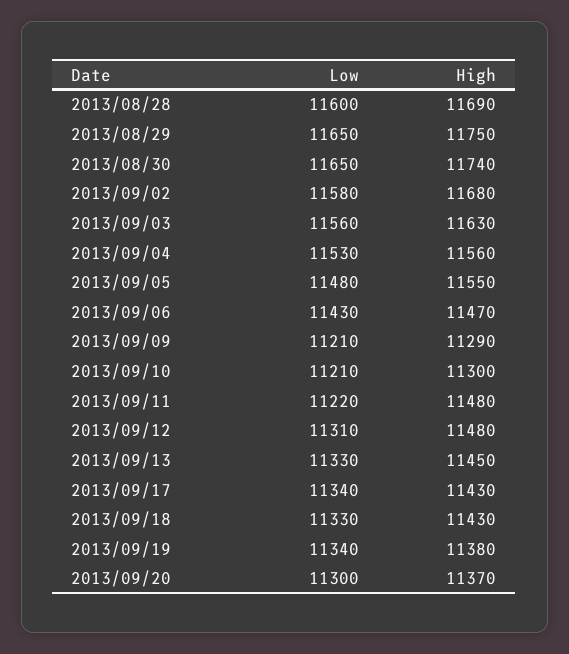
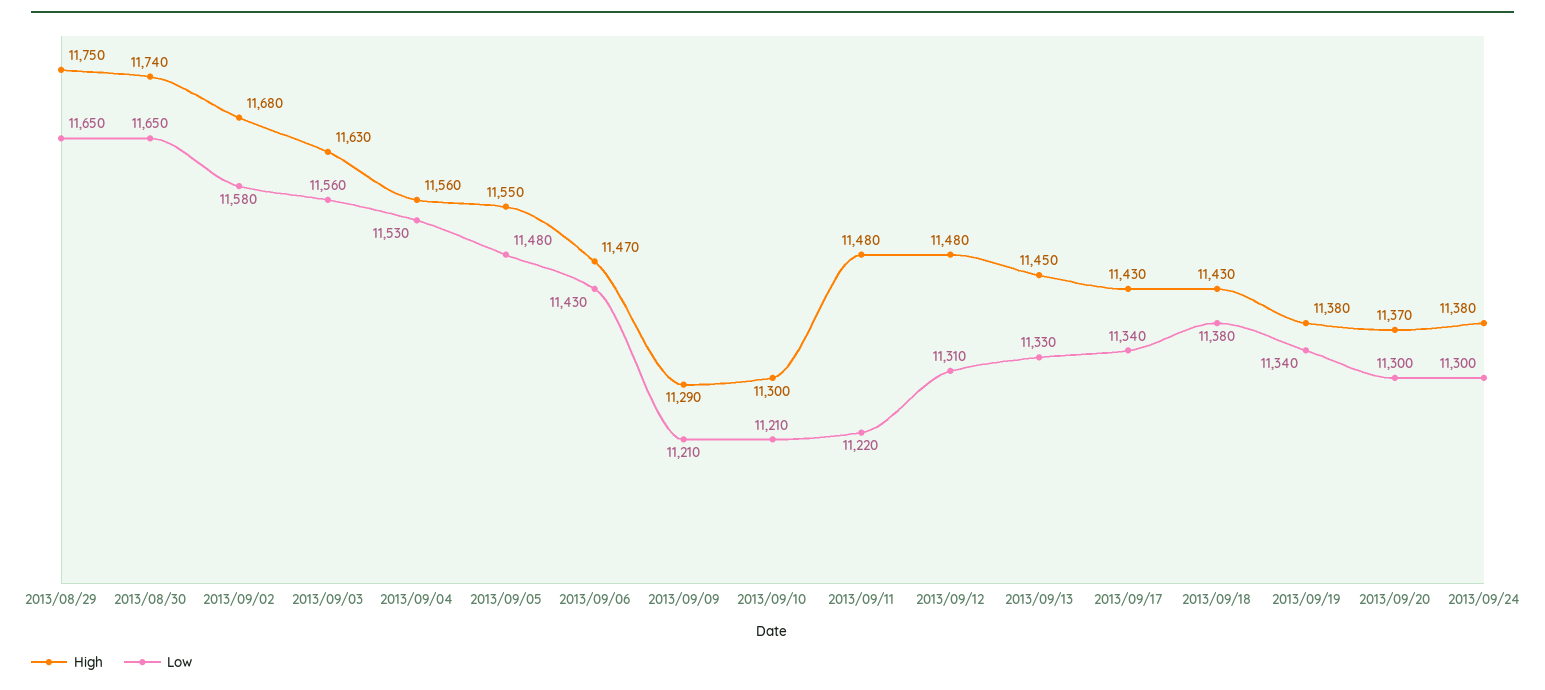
Low, 2013/08/28: 11600 -> none
High, 2013/08/28: 11690 -> none
Low, 2013/09/18: 11330 -> 11380
High, 2013/09/24: none -> 11380
Low, 2013/09/24: none -> 11300

